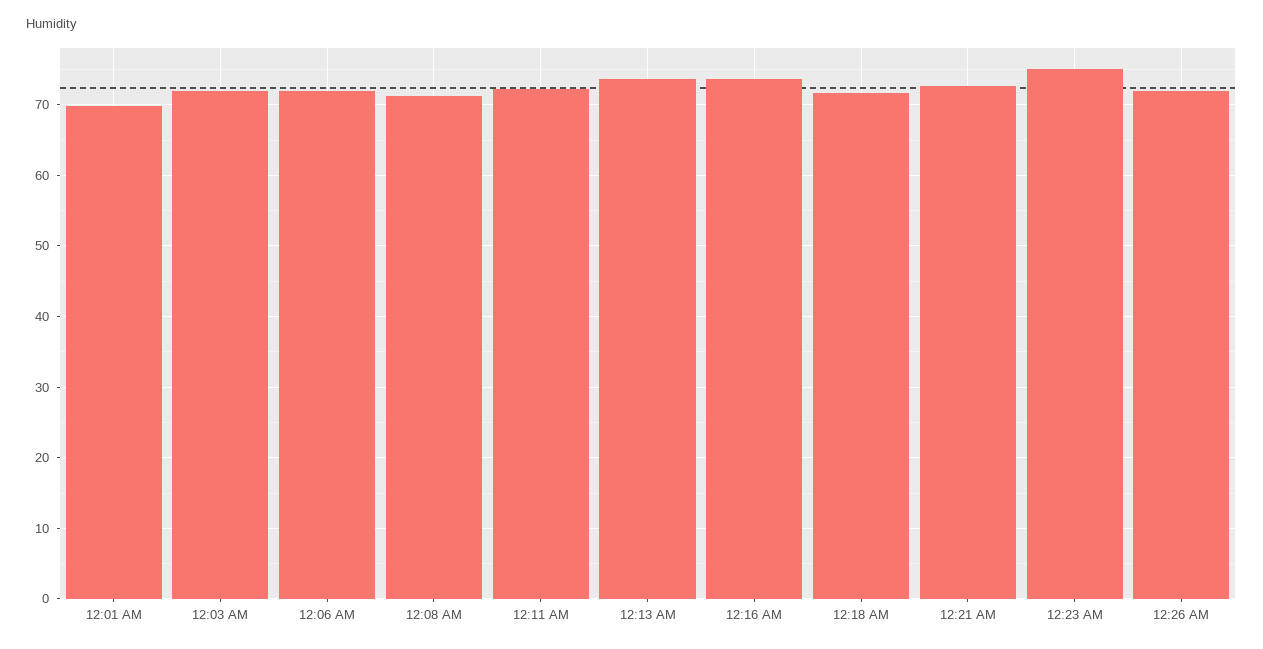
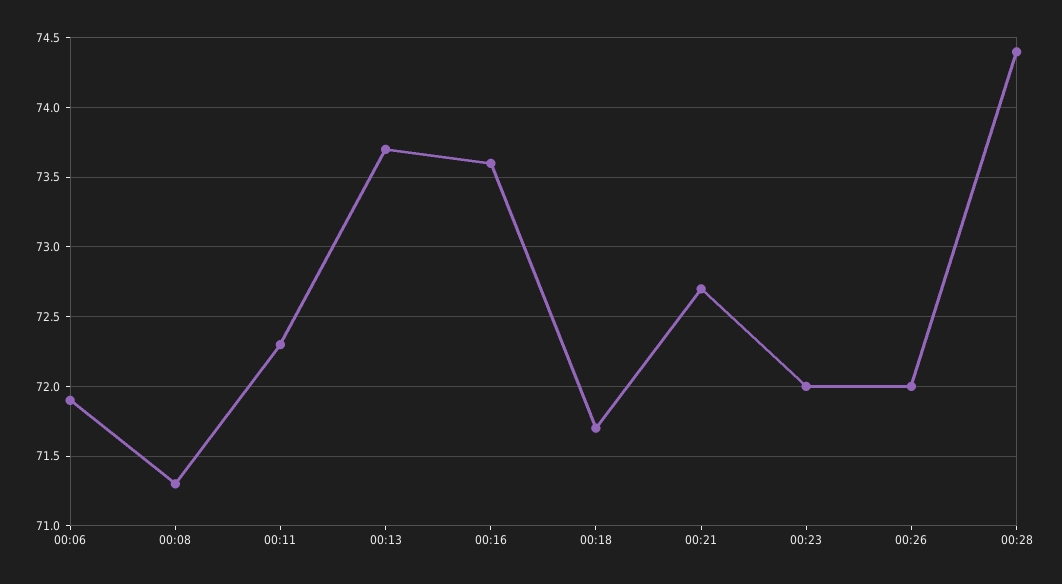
12:01 AM: 70 -> none
12:03 AM: 72 -> none
12:23 AM: 75 -> 72
00:28: none -> 74.4

